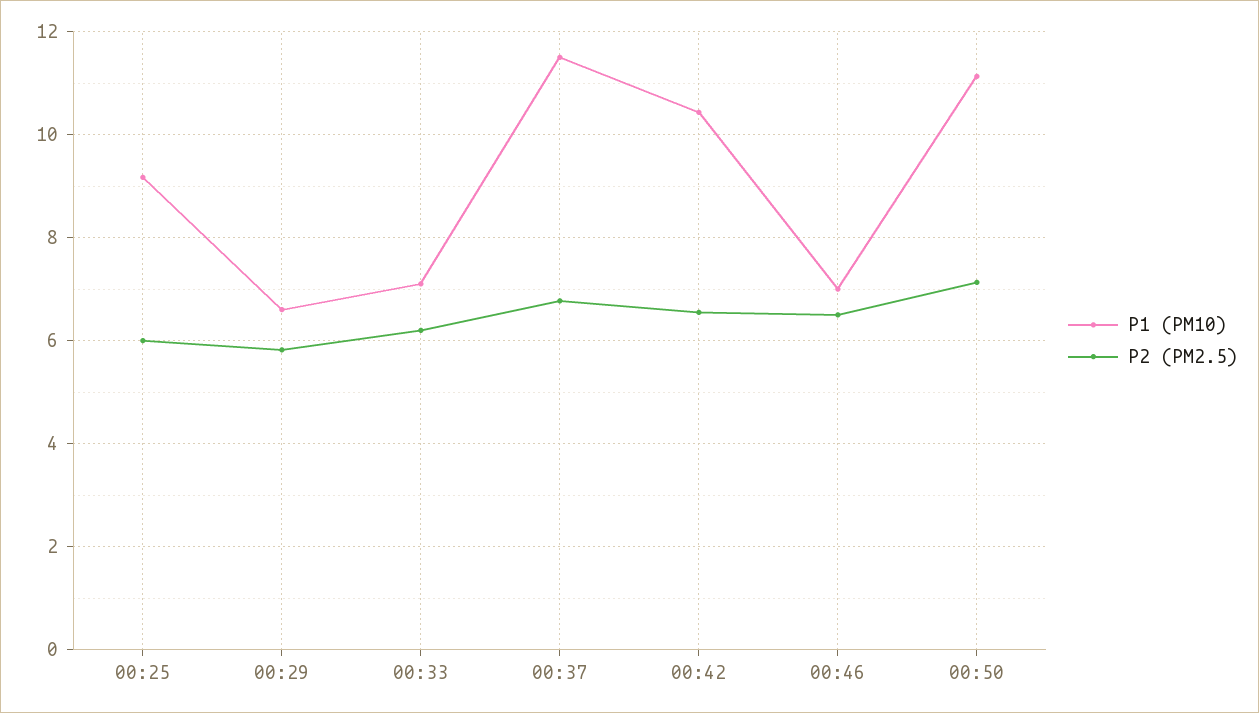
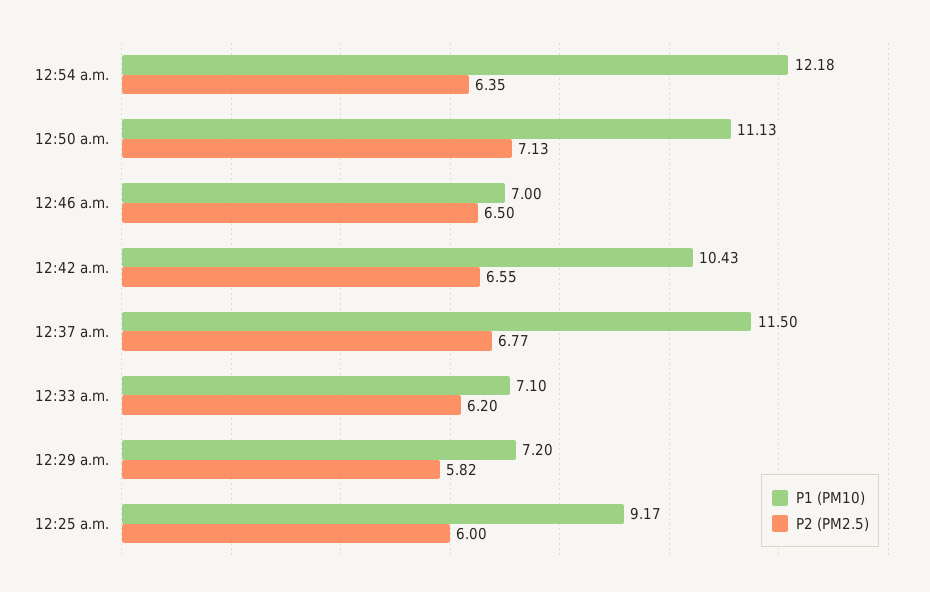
P1 (PM10), 00:29: 6.6 -> 7.2
P1 (PM10), 12:54 a.m.: none -> 12.18
P2 (PM2.5), 12:54 a.m.: none -> 6.35

